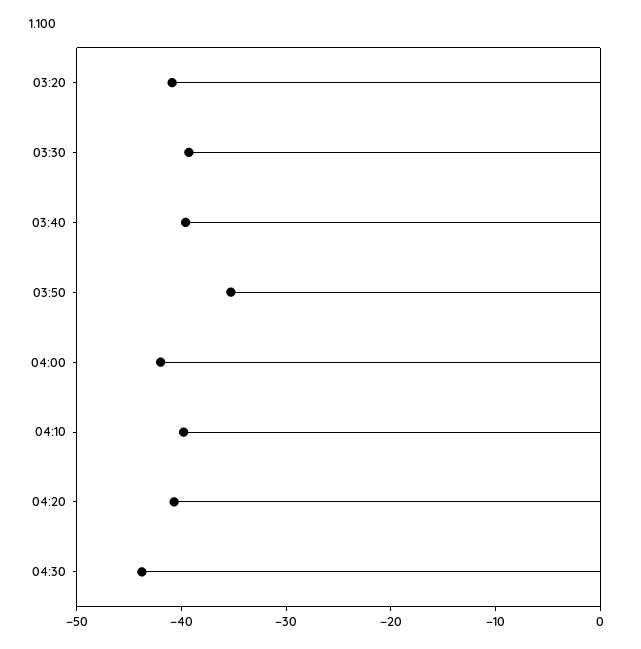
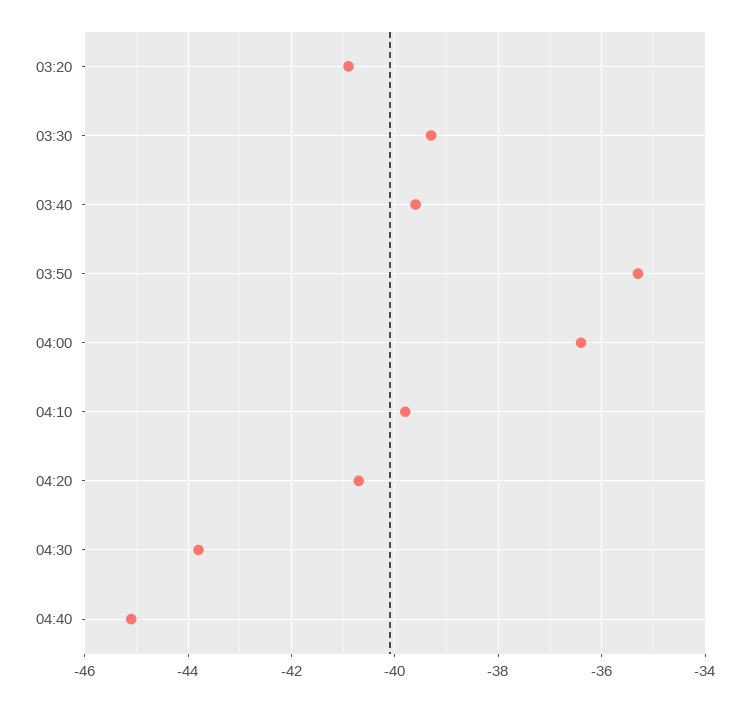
04:00: -42 -> -36.5
04:40: none -> -45

